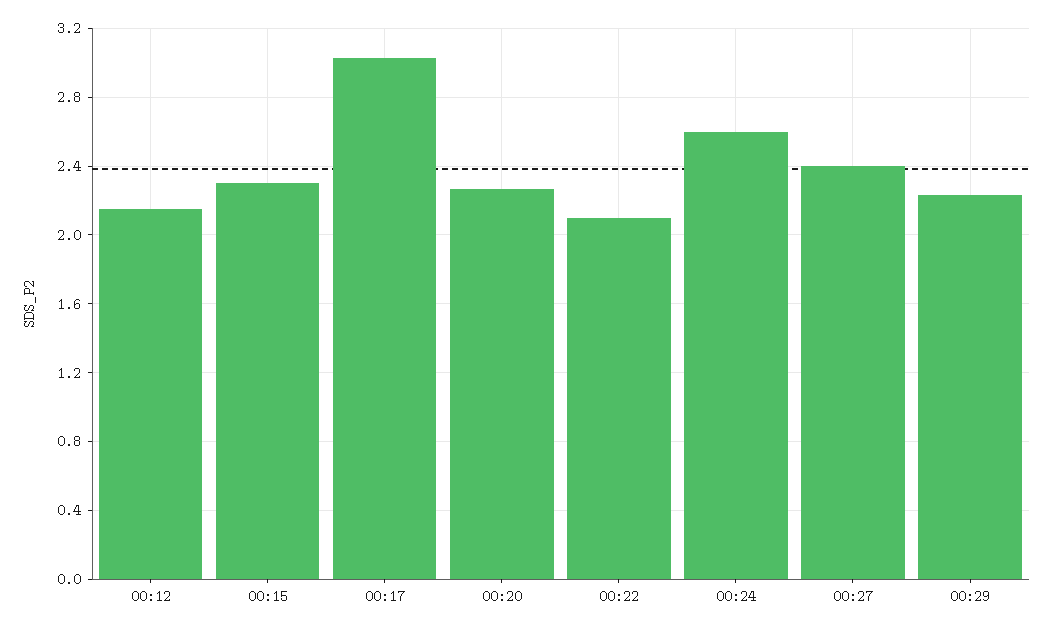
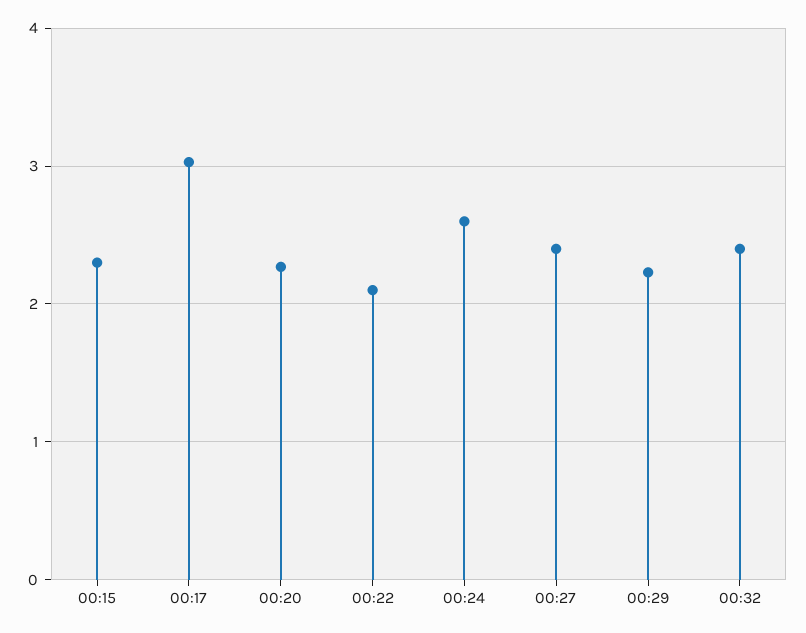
00:12: 2.15 -> none
00:32: none -> 2.4

